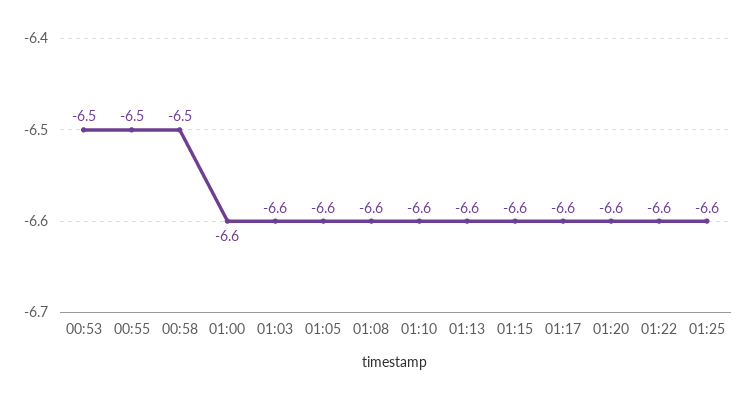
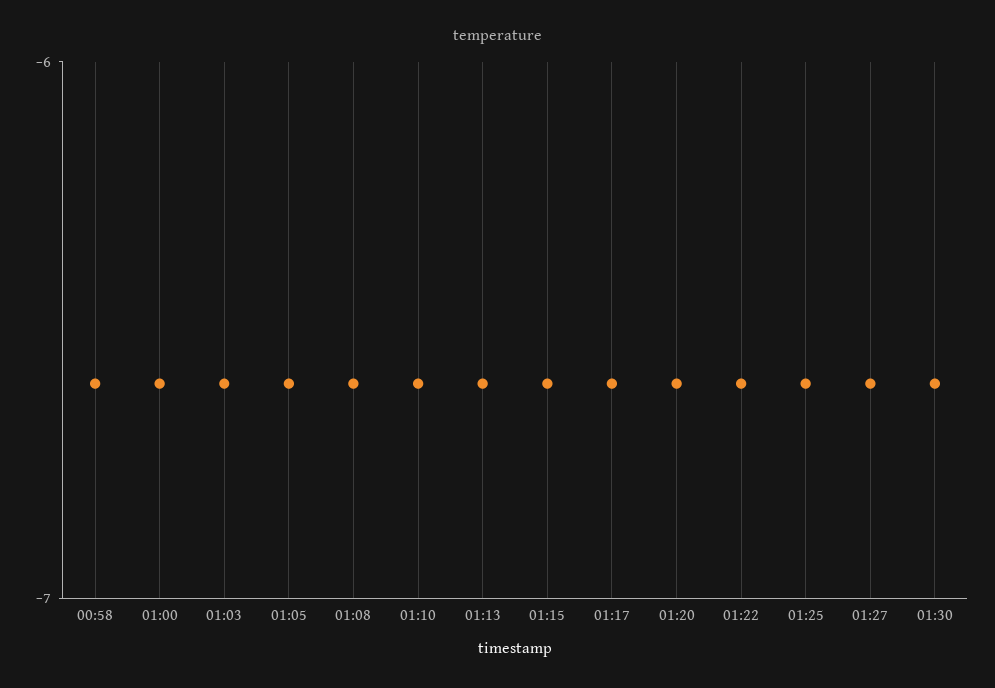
00:53: -6.5 -> none
00:55: -6.5 -> none
00:58: -6.5 -> -6.6
01:27: none -> -6.6
01:30: none -> -6.6

